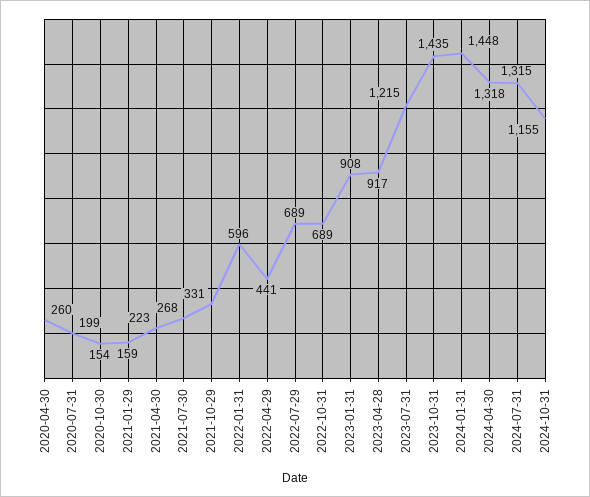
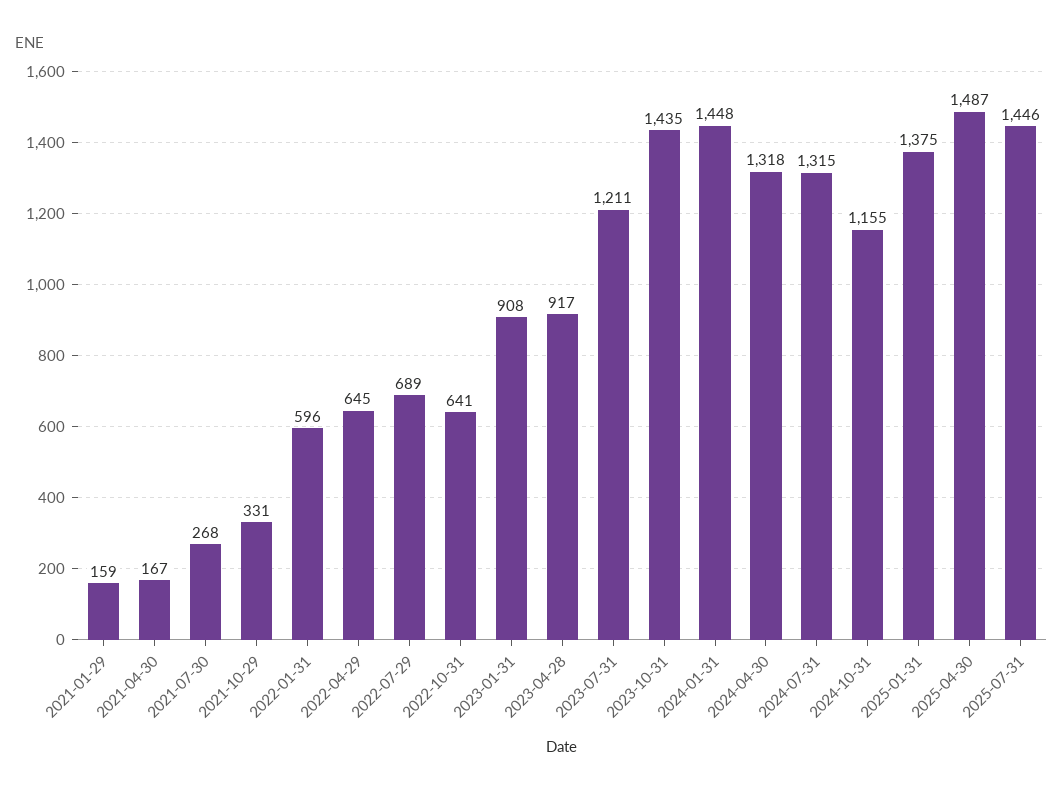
2020-04-30: 260 -> none
2020-07-31: 199 -> none
2020-10-30: 154 -> none
2021-04-30: 223 -> 167
2022-04-29: 441 -> 645
2022-10-31: 689 -> 641
2023-07-31: 1215 -> 1211
2025-01-31: none -> 1375
2025-04-30: none -> 1487
2025-07-31: none -> 1446

